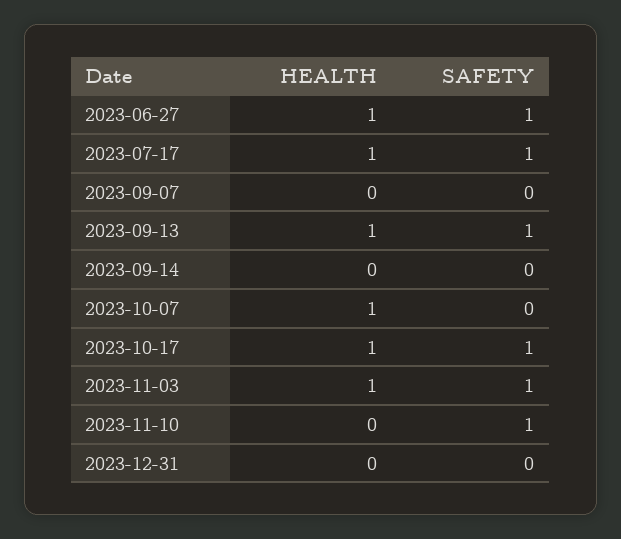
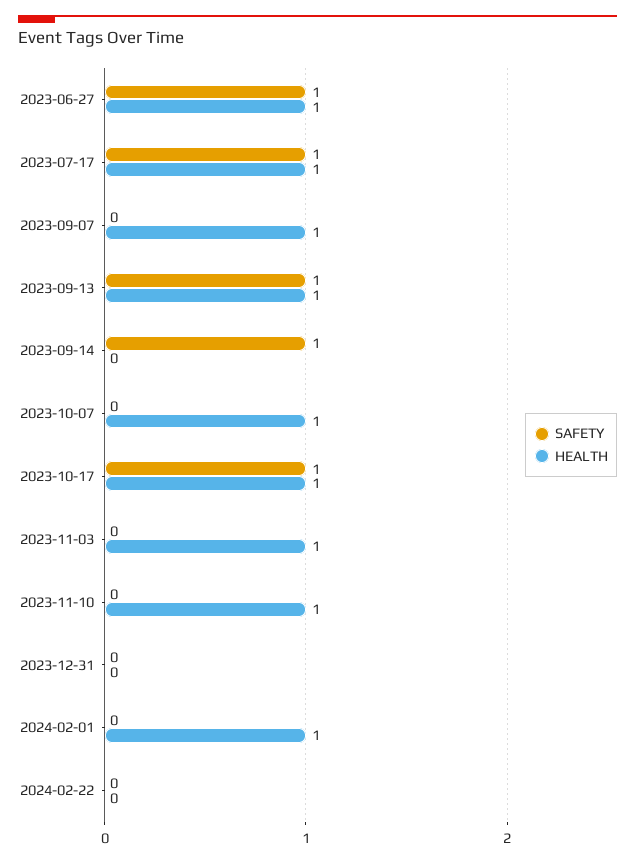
HEALTH, 2023-09-07: 0 -> 1
SAFETY, 2023-09-14: 0 -> 1
SAFETY, 2023-11-03: 1 -> 0
HEALTH, 2023-11-10: 0 -> 1
SAFETY, 2023-11-10: 1 -> 0
SAFETY, 2024-02-01: none -> 0
HEALTH, 2024-02-01: none -> 1
SAFETY, 2024-02-22: none -> 0
HEALTH, 2024-02-22: none -> 0

